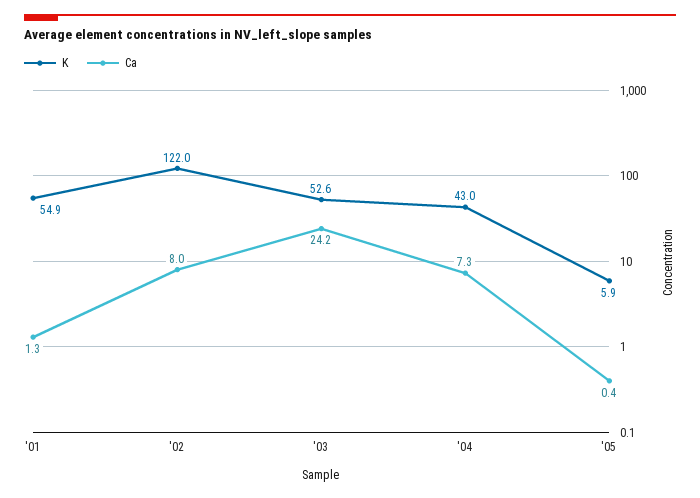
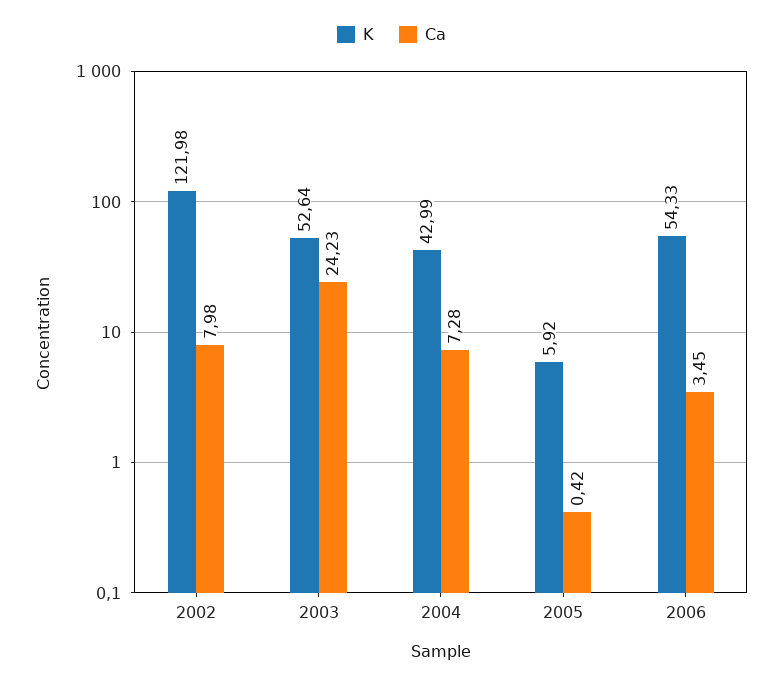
K, '01: 54.9 -> none
Ca, '01: 1.3 -> none
K, 2006: none -> 54.33
Ca, 2006: none -> 3.45

